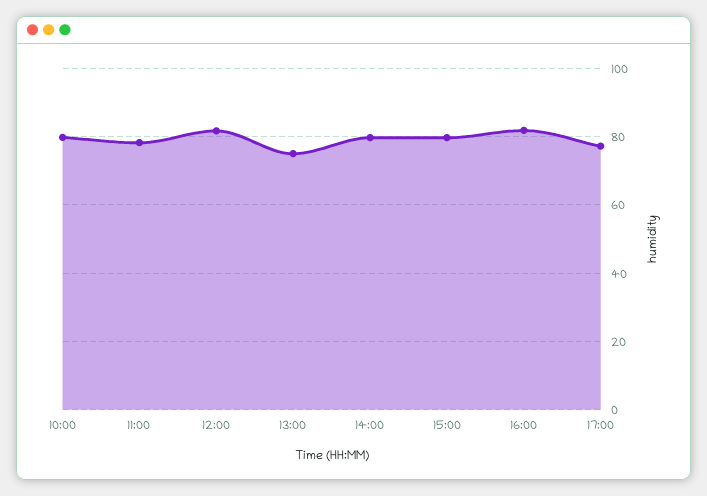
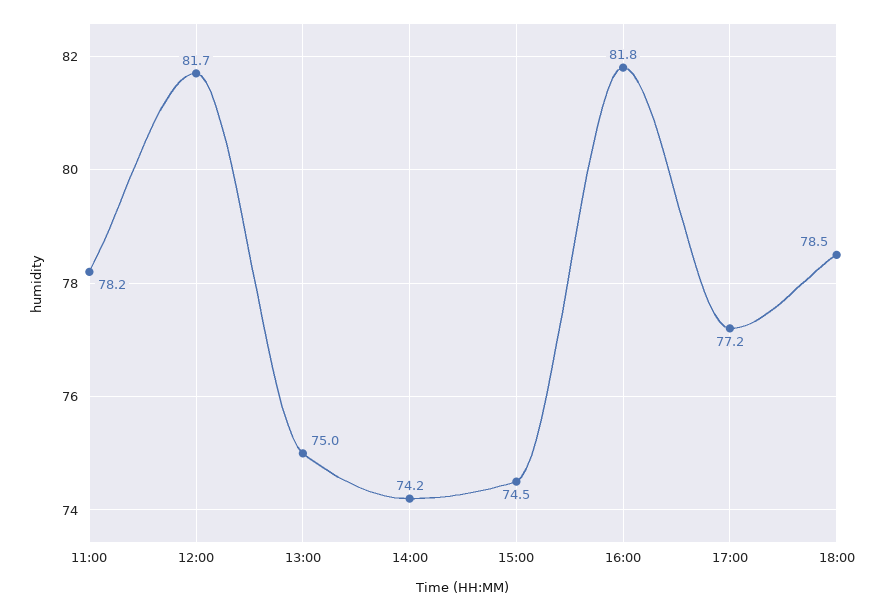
10:00: 80 -> none
14:00: 80 -> 74.2
15:00: 80 -> 74.5
18:00: none -> 78.5

